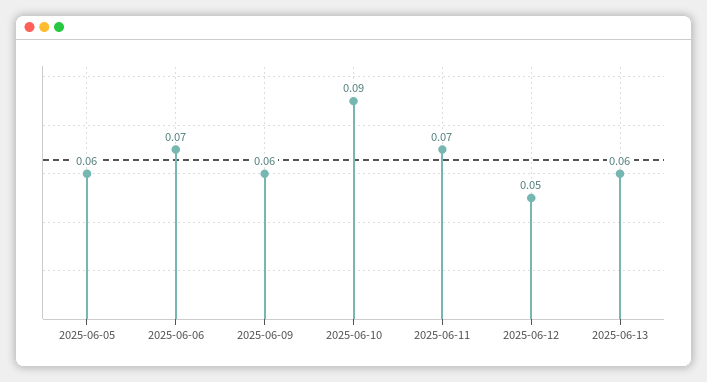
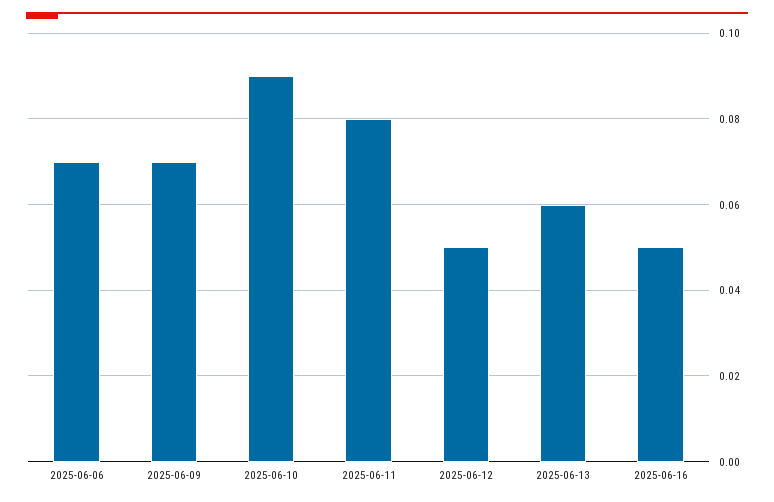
2025-06-05: 0.06 -> none
2025-06-09: 0.06 -> 0.07
2025-06-11: 0.07 -> 0.08
2025-06-16: none -> 0.05

